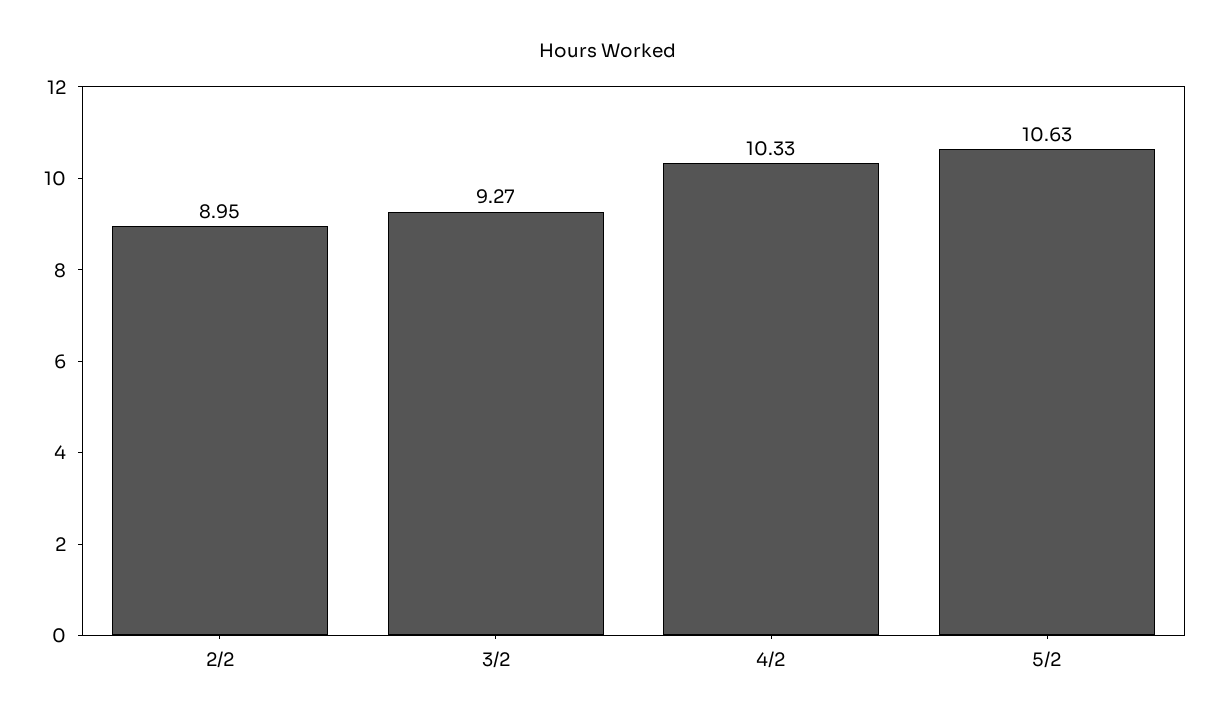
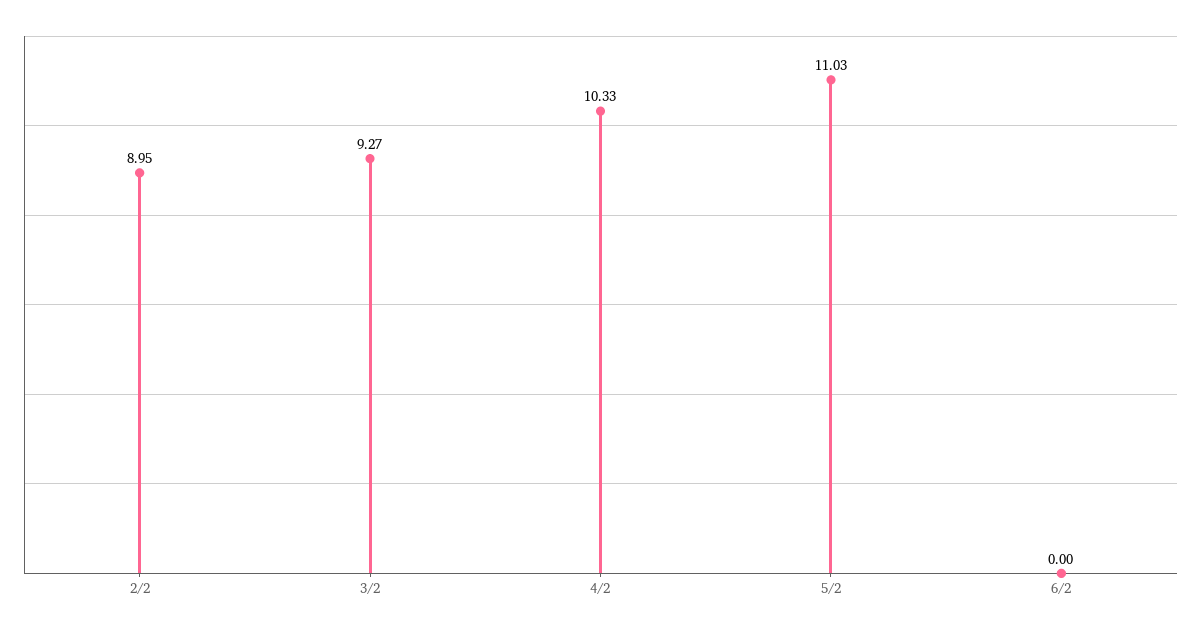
5/2: 10.63 -> 11.03
6/2: none -> 0

